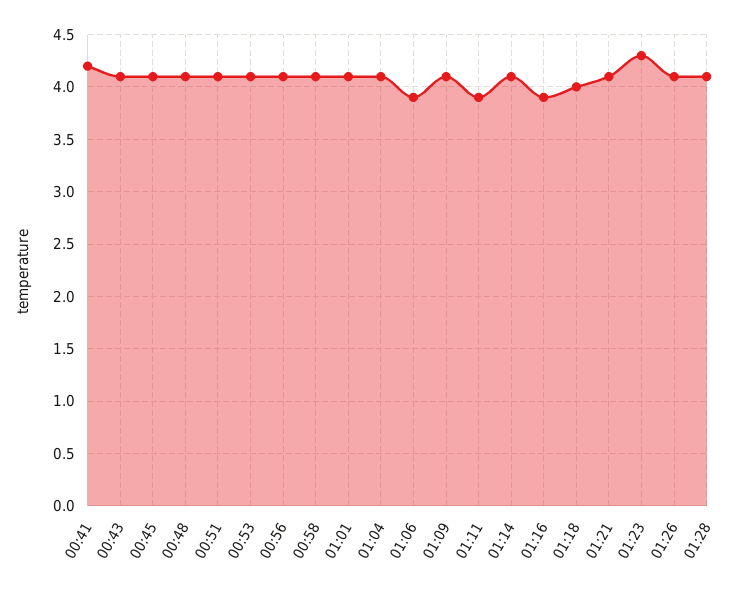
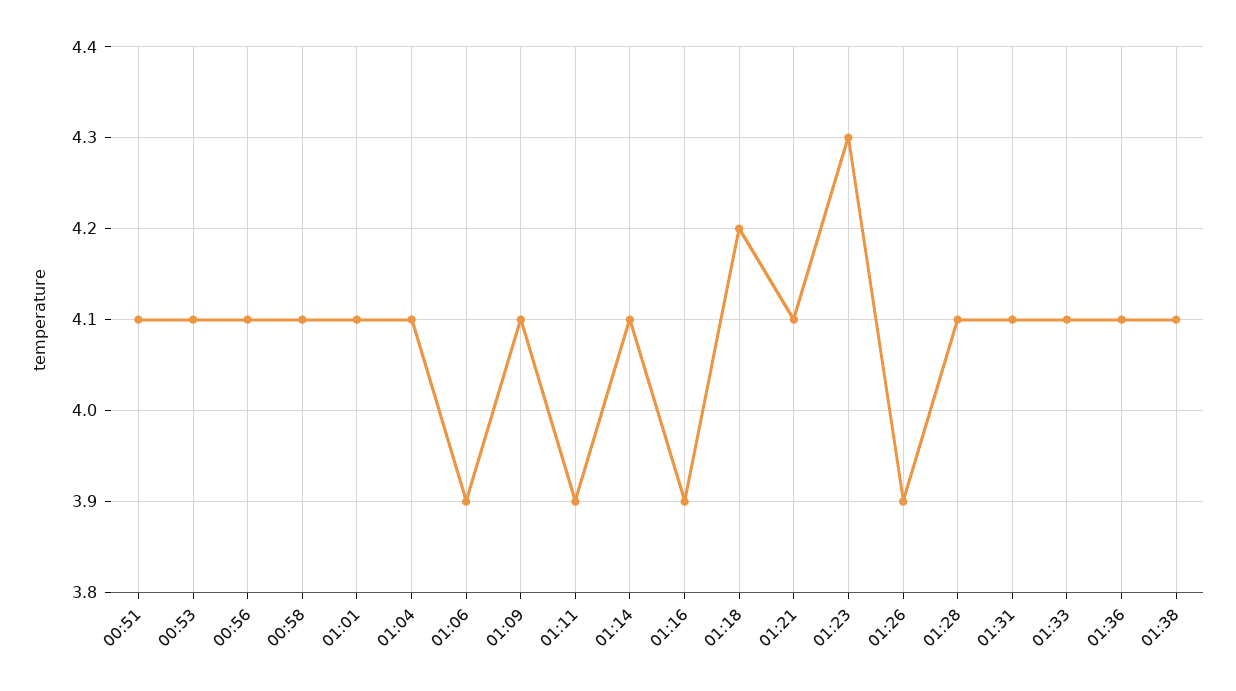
00:41: 4.2 -> none
00:43: 4.1 -> none
00:45: 4.1 -> none
00:48: 4.1 -> none
01:18: 4 -> 4.2
01:26: 4.1 -> 3.9
01:31: none -> 4.1
01:33: none -> 4.1
01:36: none -> 4.1
01:38: none -> 4.1

